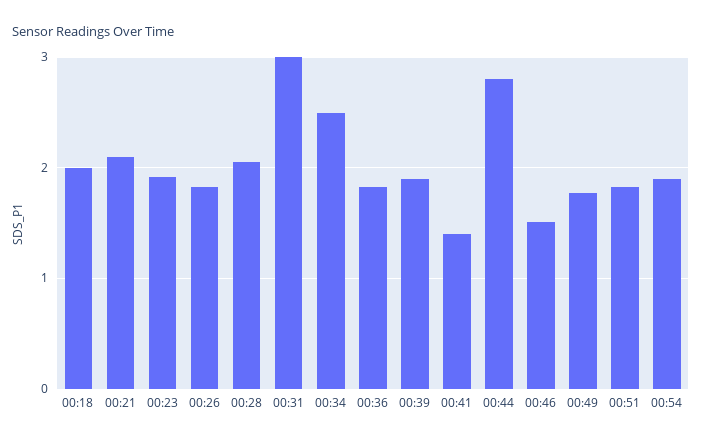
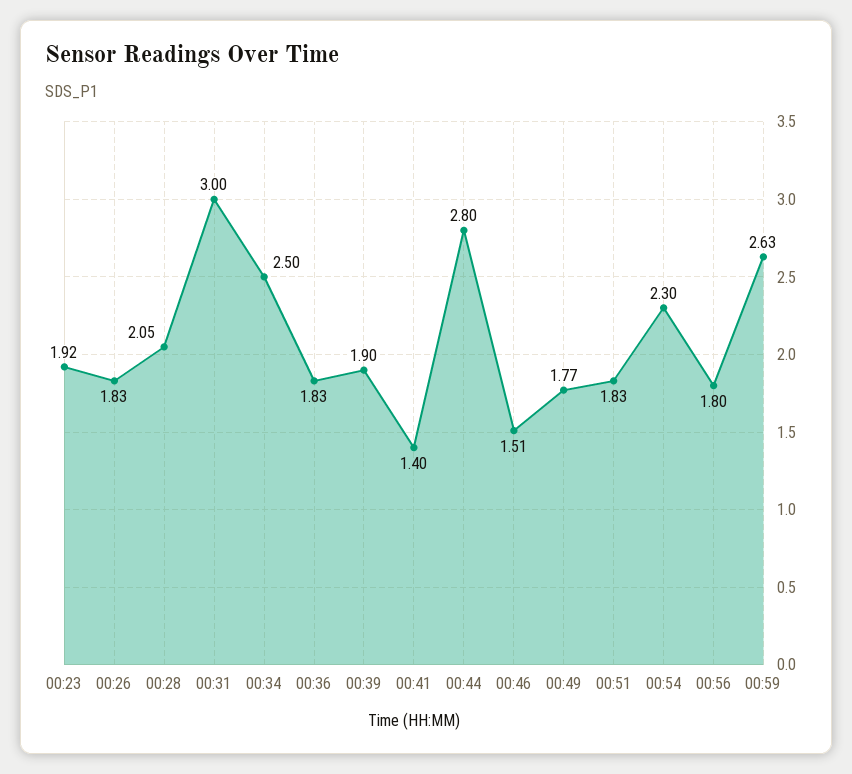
00:18: 2 -> none
00:21: 2.1 -> none
00:54: 1.9 -> 2.3
00:56: none -> 1.8
00:59: none -> 2.63

